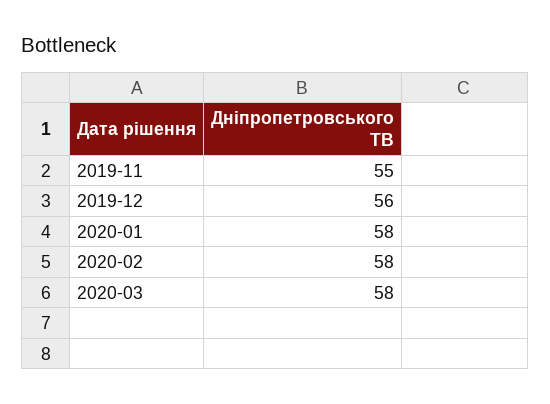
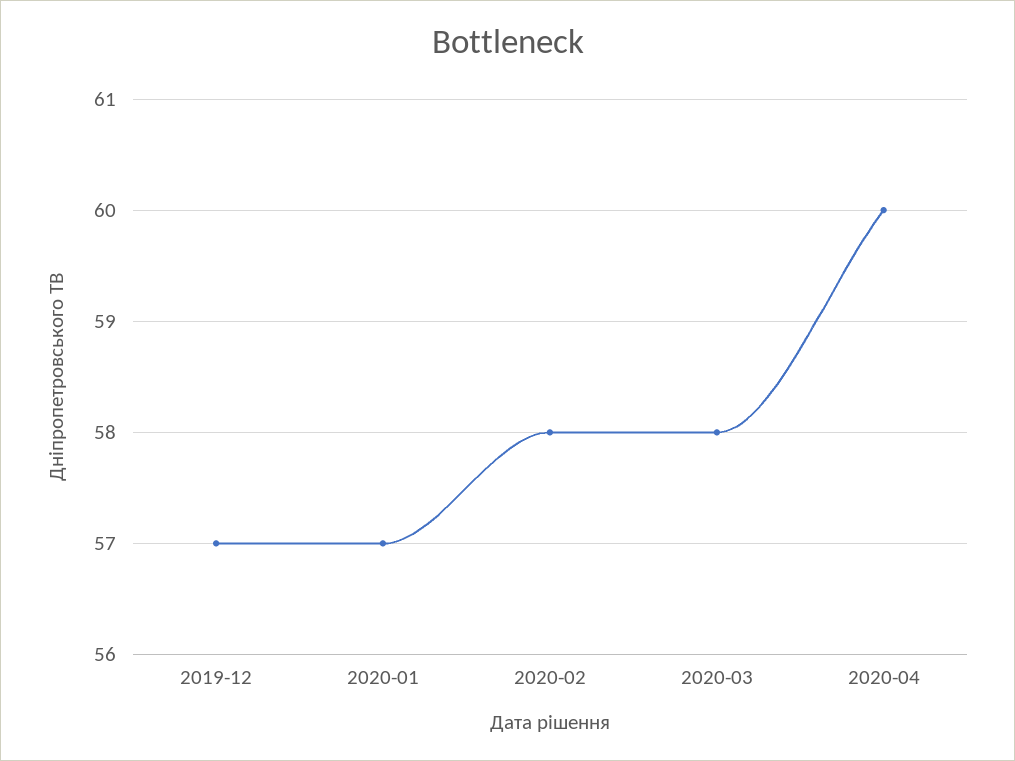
2019-11: 55 -> none
2019-12: 56 -> 57
2020-01: 58 -> 57
2020-04: none -> 60

